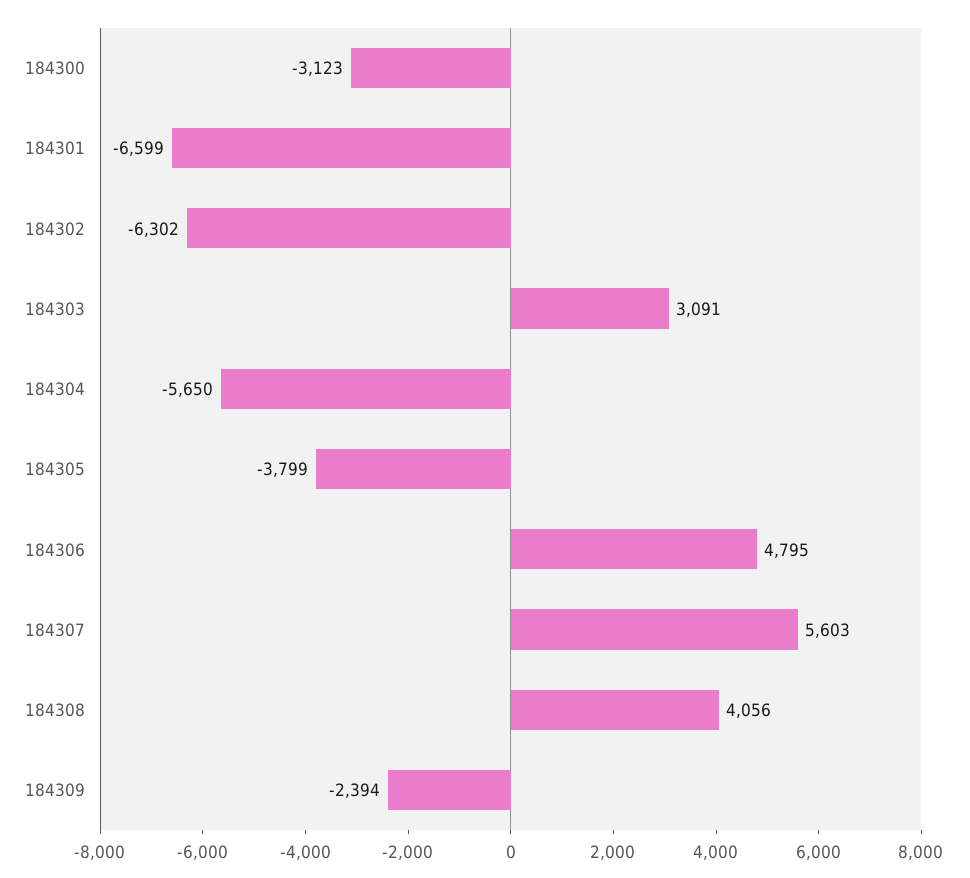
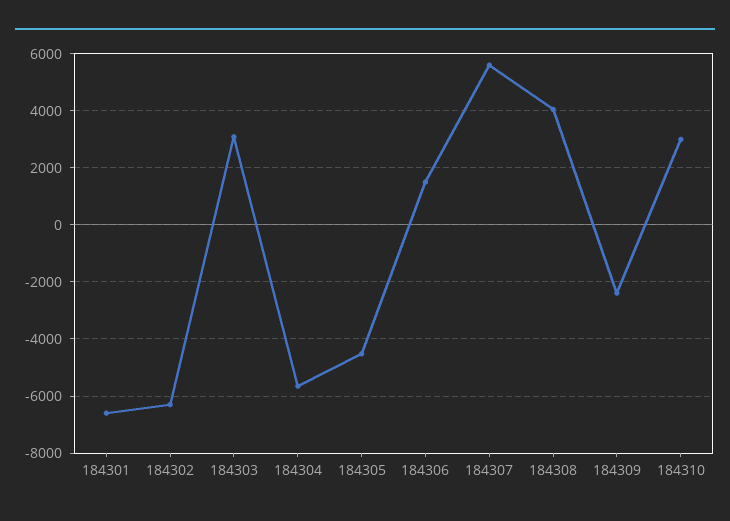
184300: -3123 -> none
184305: -3799 -> -4500
184306: 4795 -> 1500
184310: none -> 3000

